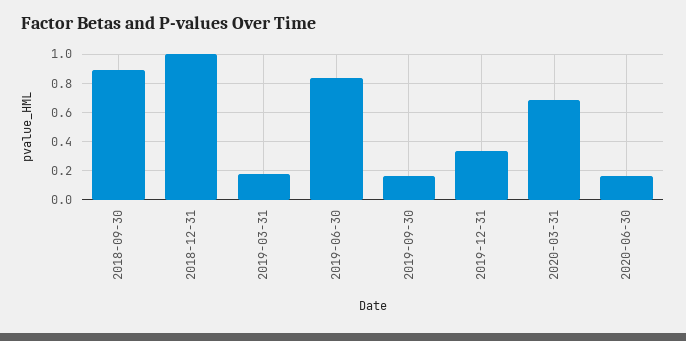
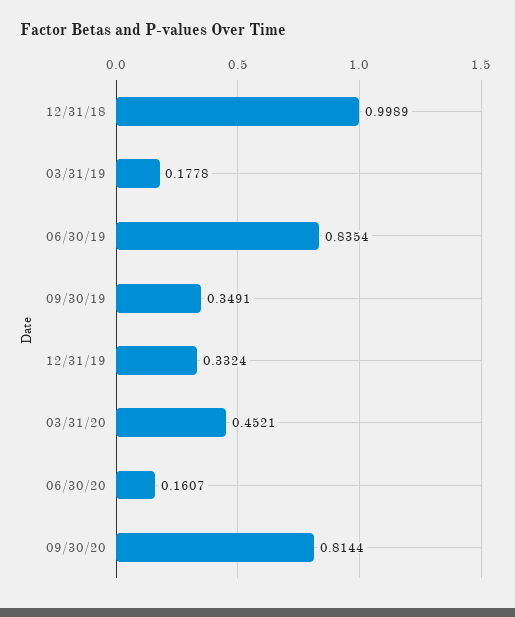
2018-09-30: 0.9 -> none
2019-09-30: 0.15 -> 0.3491
2020-03-31: 0.7 -> 0.4521
09/30/20: none -> 0.8144

